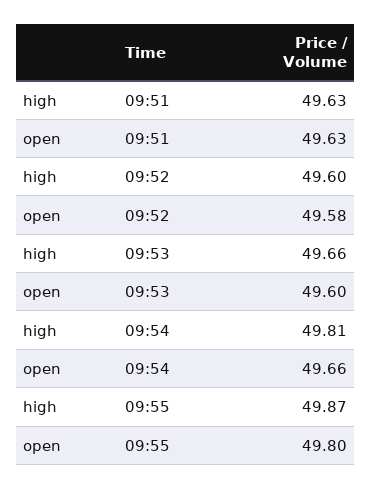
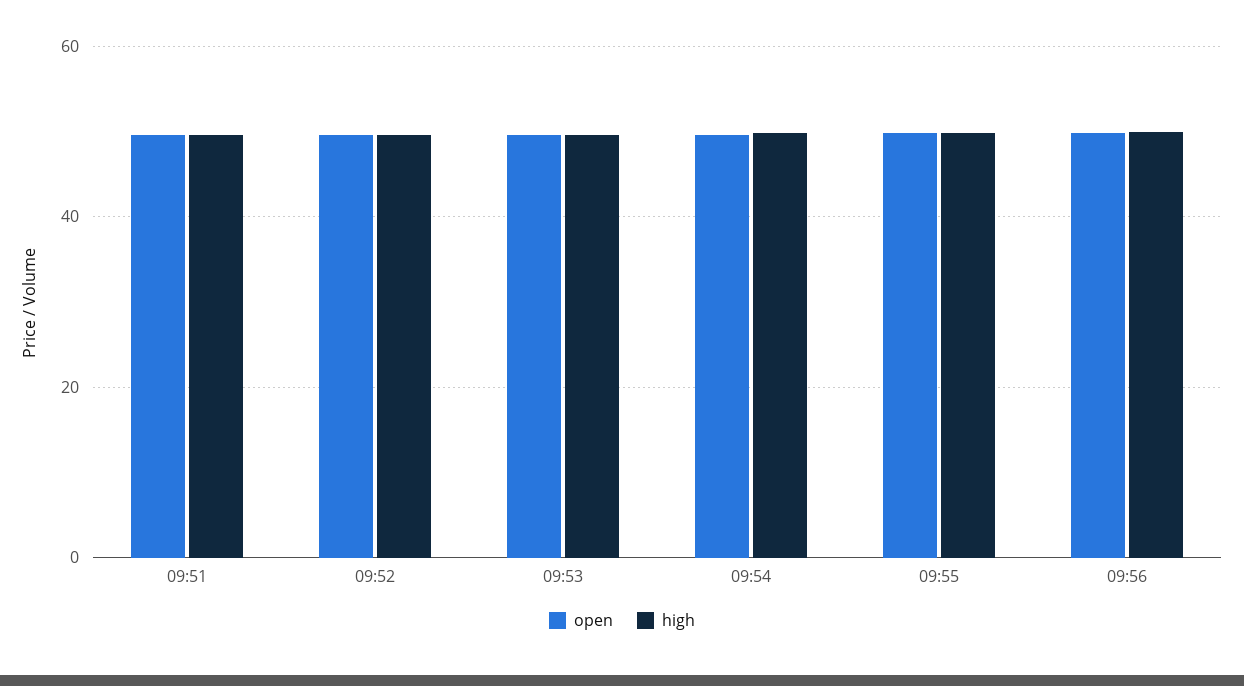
open, 09:56: none -> 50
high, 09:56: none -> 50

